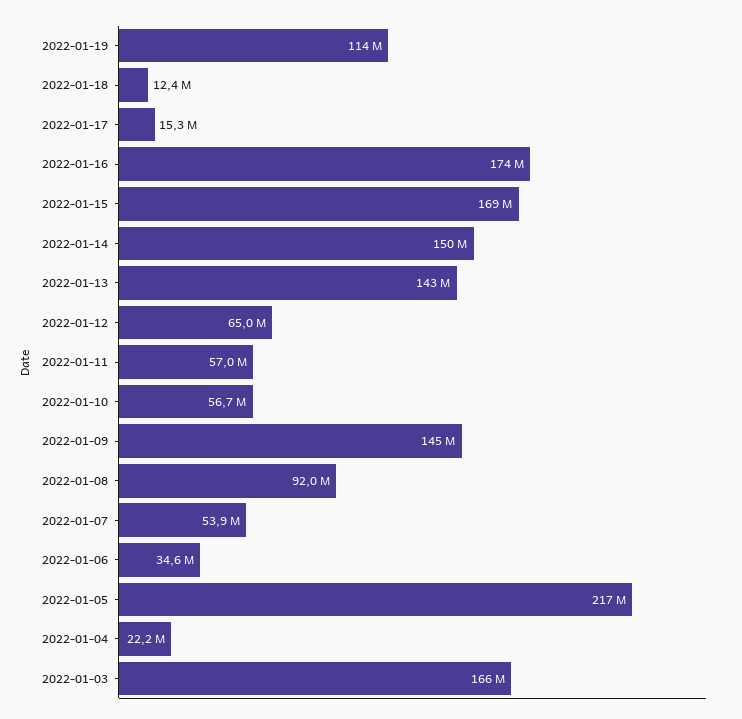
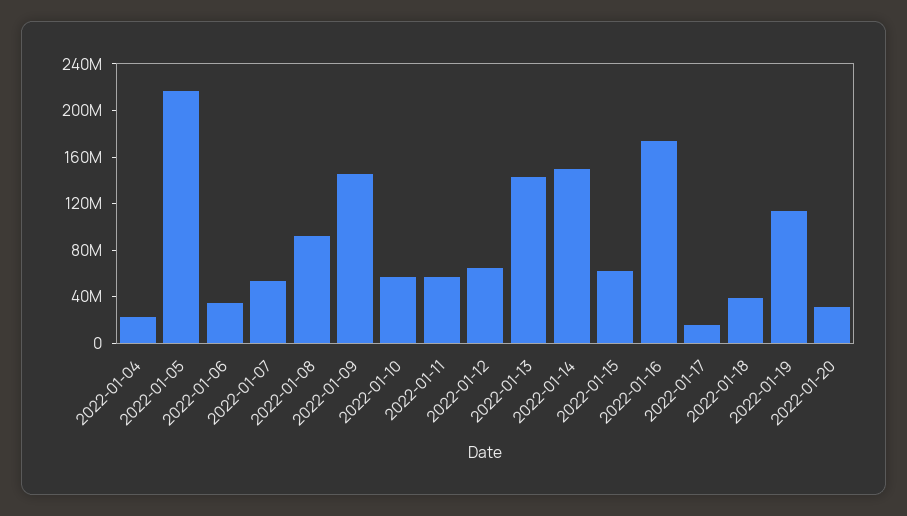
2022-01-18: 12400000 -> 40000000
2022-01-15: 169000000 -> 60000000
2022-01-03: 166000000 -> none
2022-01-20: none -> 30000000

